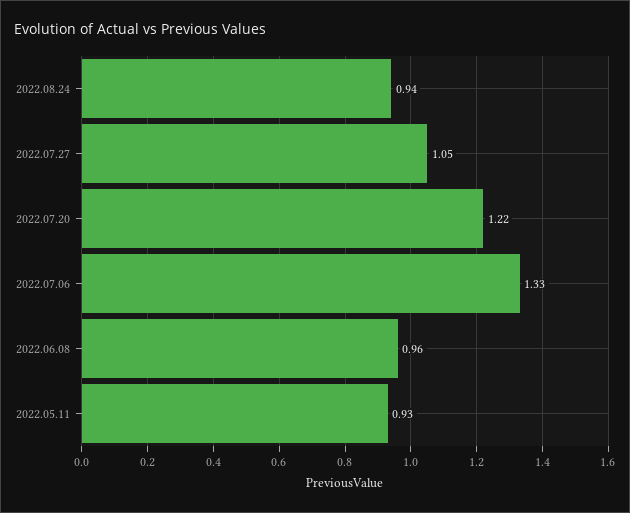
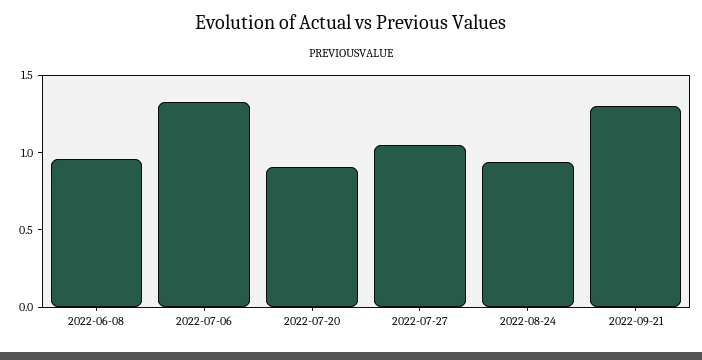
2022.07.20: 1.22 -> 0.9
2022.05.11: 0.93 -> none
2022-09-21: none -> 1.3

